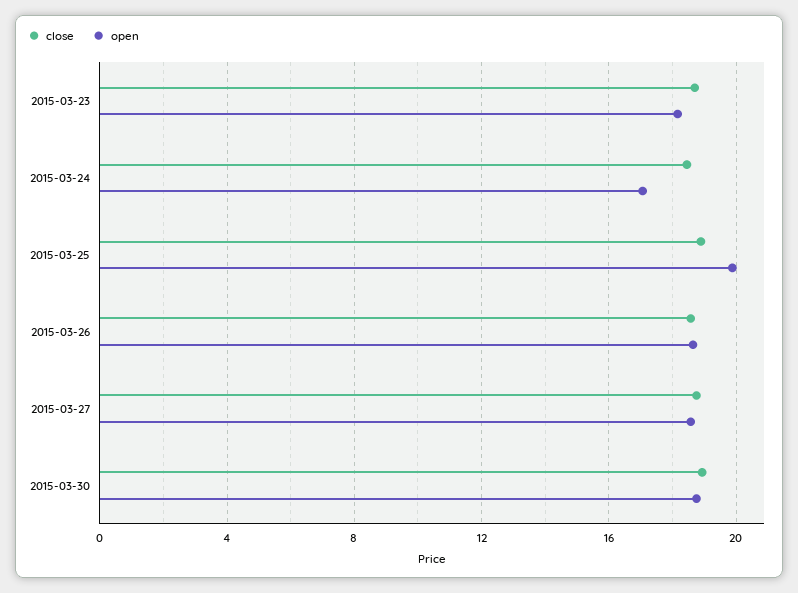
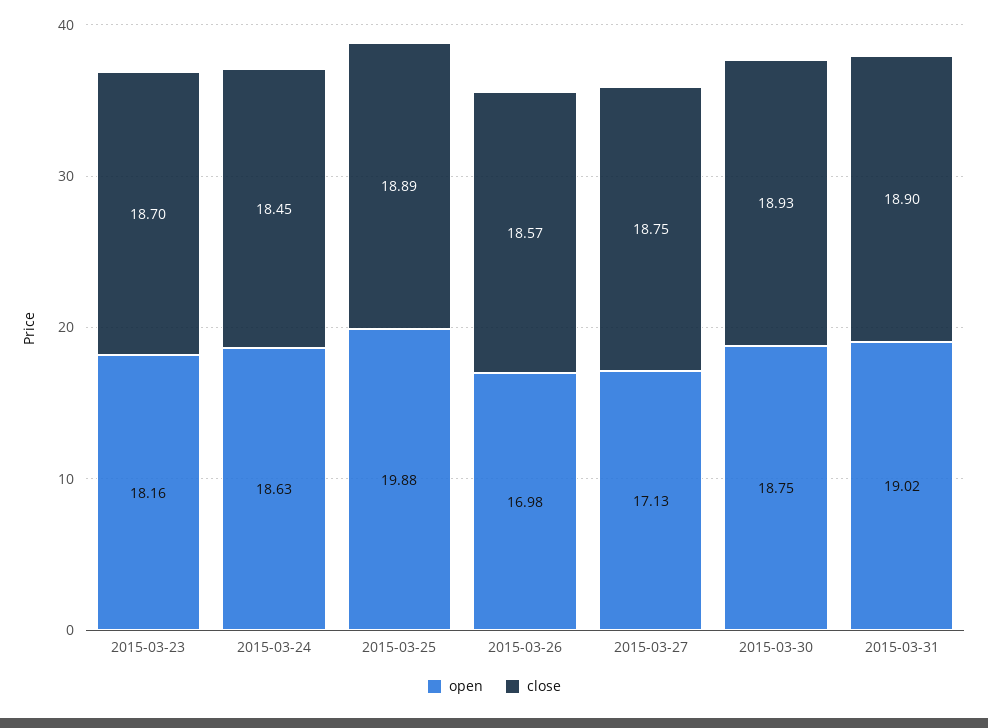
open, 2015-03-24: 17 -> 18.63
open, 2015-03-26: 18.5 -> 16.98
open, 2015-03-27: 18.5 -> 17.13
open, 2015-03-31: none -> 19.02
close, 2015-03-31: none -> 18.9

